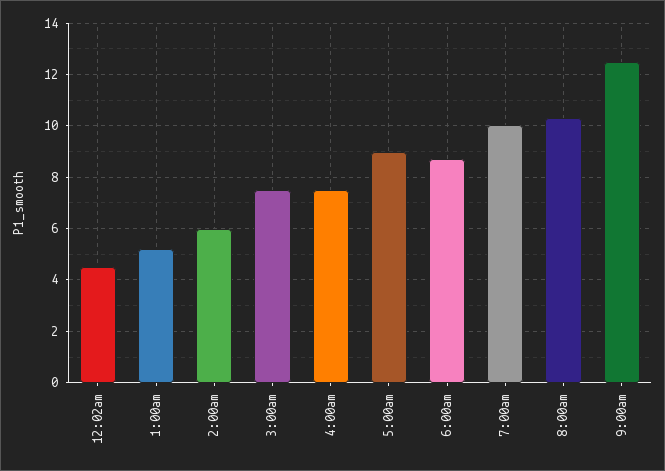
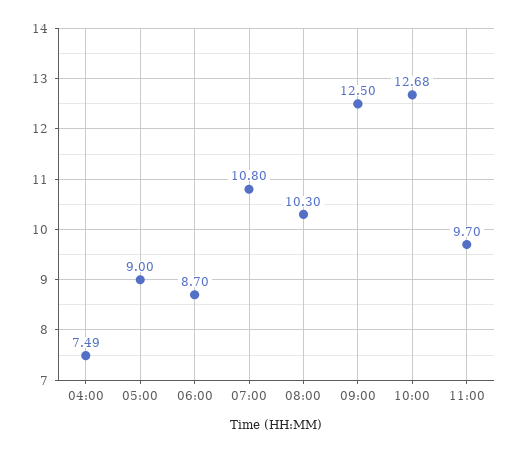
12:02am: 4.5 -> none
1:00am: 5.25 -> none
2:00am: 6 -> none
3:00am: 7.5 -> none
7:00am: 10 -> 10.8
10:00: none -> 12.68
11:00: none -> 9.7

